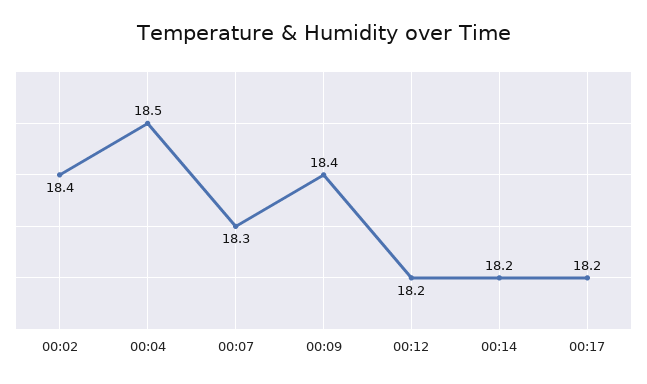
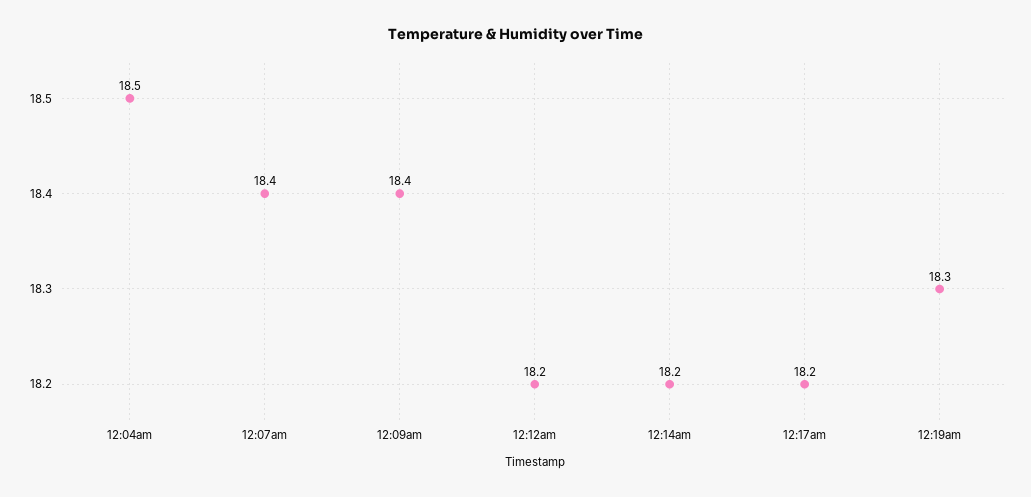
00:02: 18.4 -> none
00:07: 18.3 -> 18.4
12:19am: none -> 18.3

